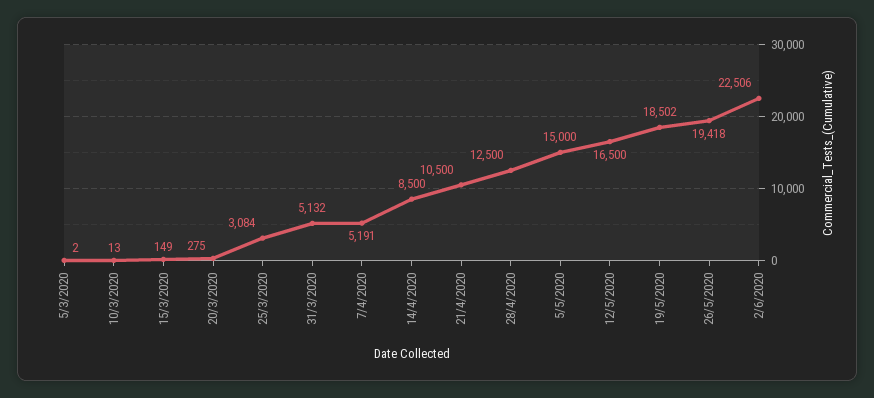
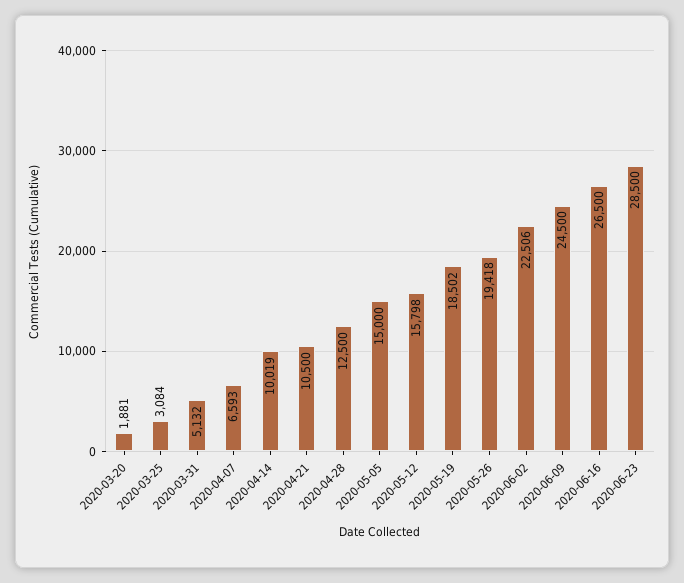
5/3/2020: 2 -> none
10/3/2020: 13 -> none
15/3/2020: 149 -> none
20/3/2020: 275 -> 1881
7/4/2020: 5191 -> 6593
14/4/2020: 8500 -> 10019
12/5/2020: 16500 -> 15798
2020-06-09: none -> 24500
2020-06-16: none -> 26500
2020-06-23: none -> 28500

